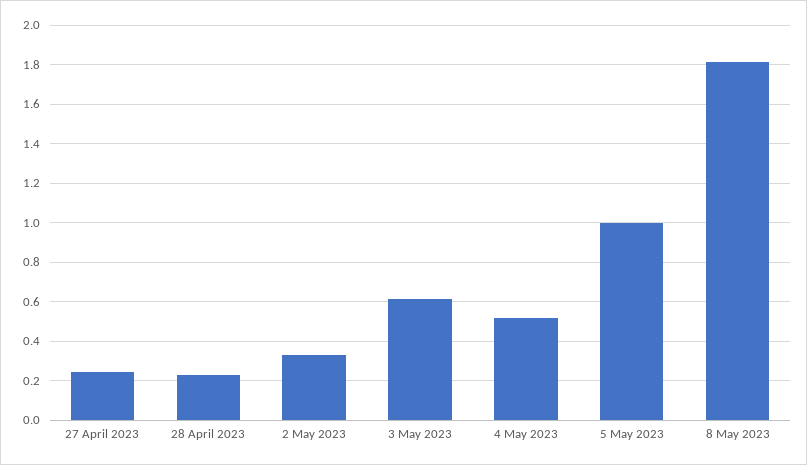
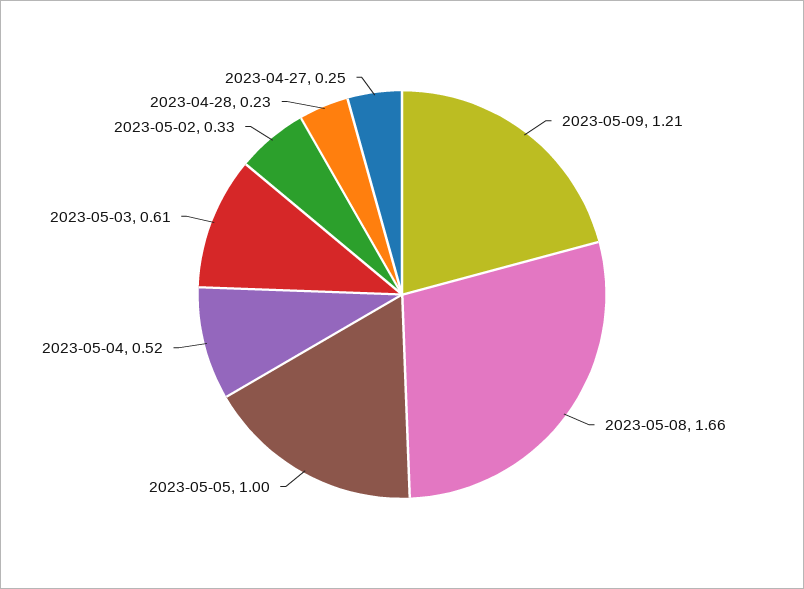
8 May 2023: 1.8 -> 1.66
2023-05-09: none -> 1.21

